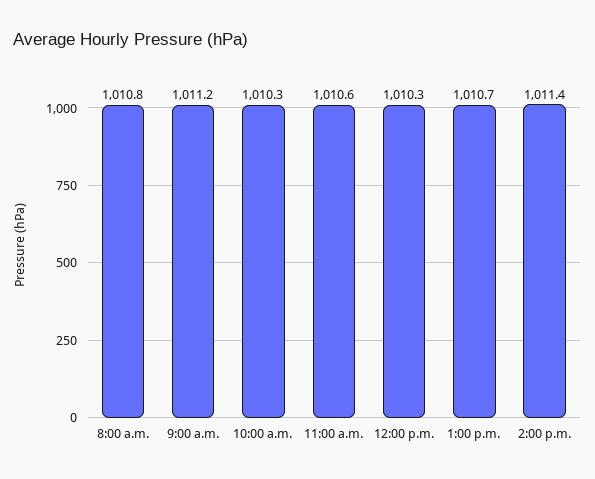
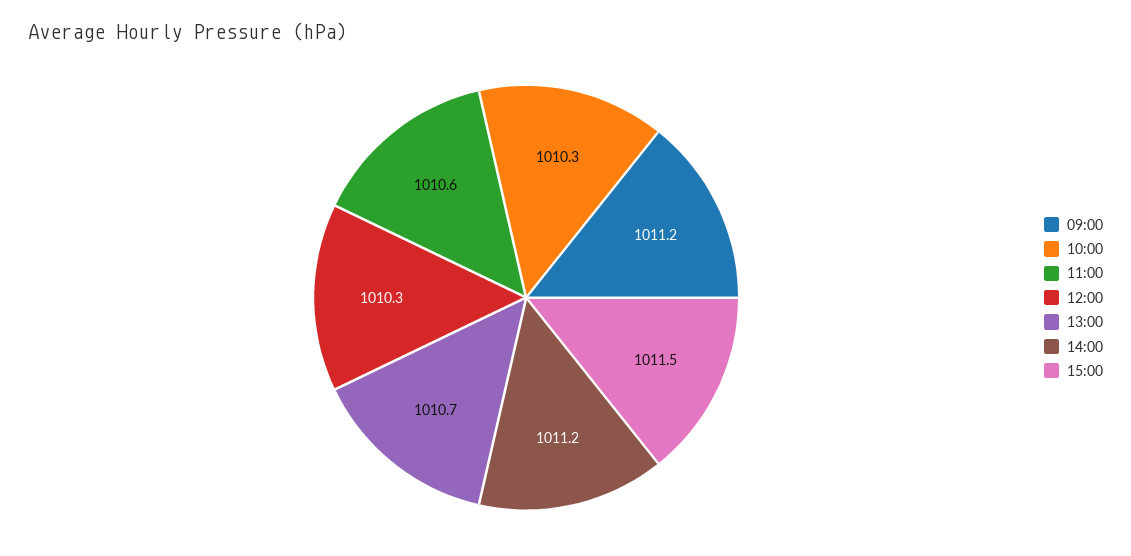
8:00 a.m.: 1010.8 -> none
2:00 p.m.: 1011.4 -> 1011.2
15:00: none -> 1011.5

